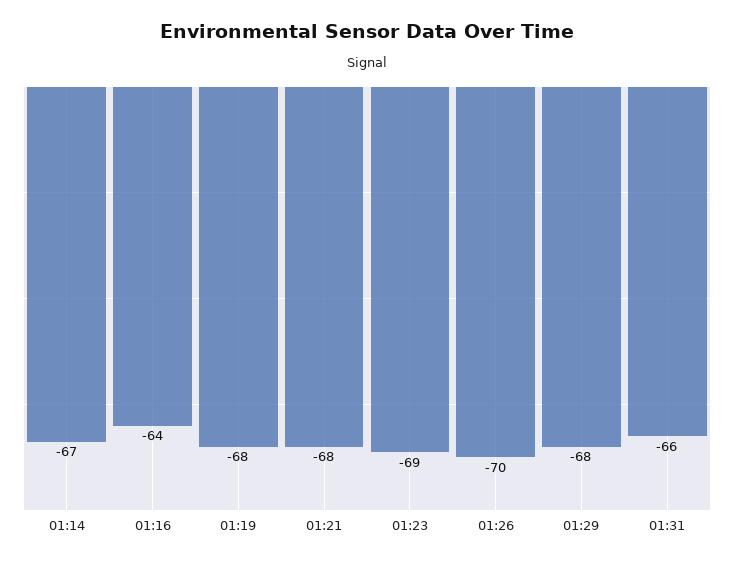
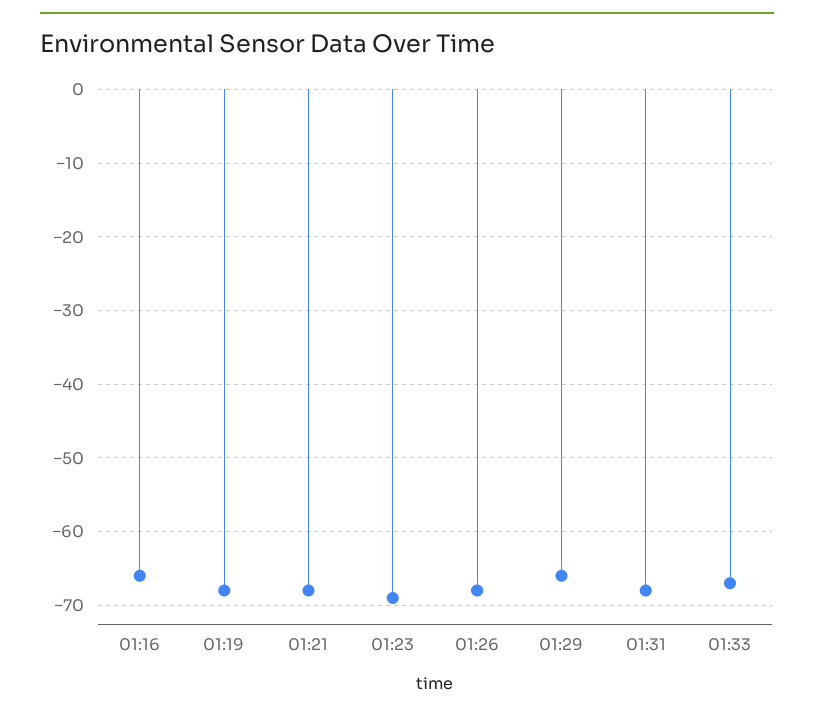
01:14: -67 -> none
01:16: -64 -> -66
01:26: -70 -> -68
01:29: -68 -> -66
01:31: -66 -> -68
01:33: none -> -67

